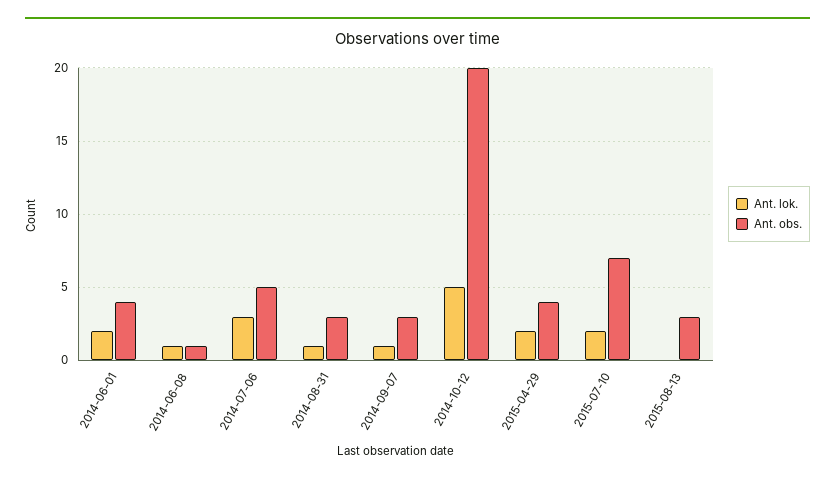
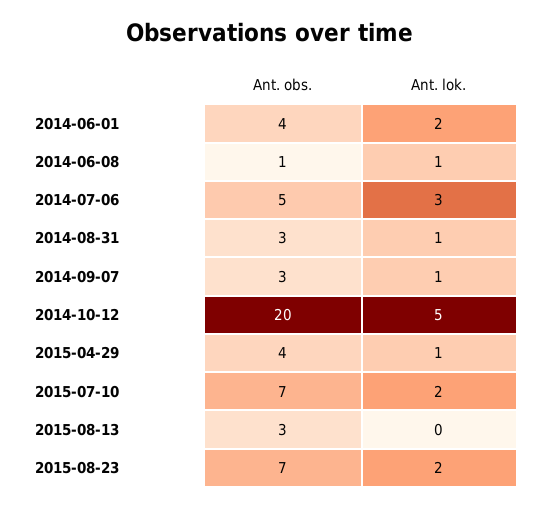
Ant. lok., 2015-04-29: 2 -> 1
Ant. obs., 2015-08-23: none -> 7
Ant. lok., 2015-08-23: none -> 2

